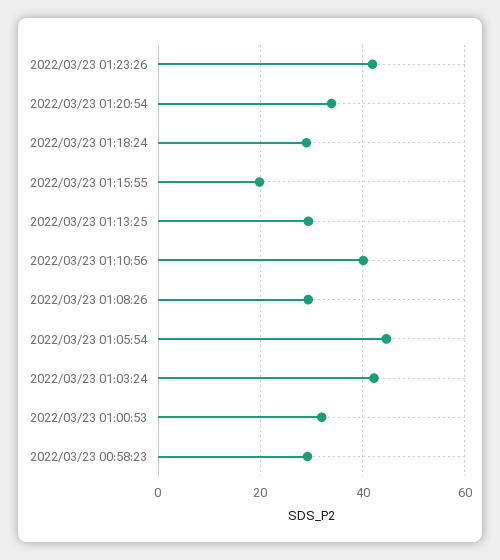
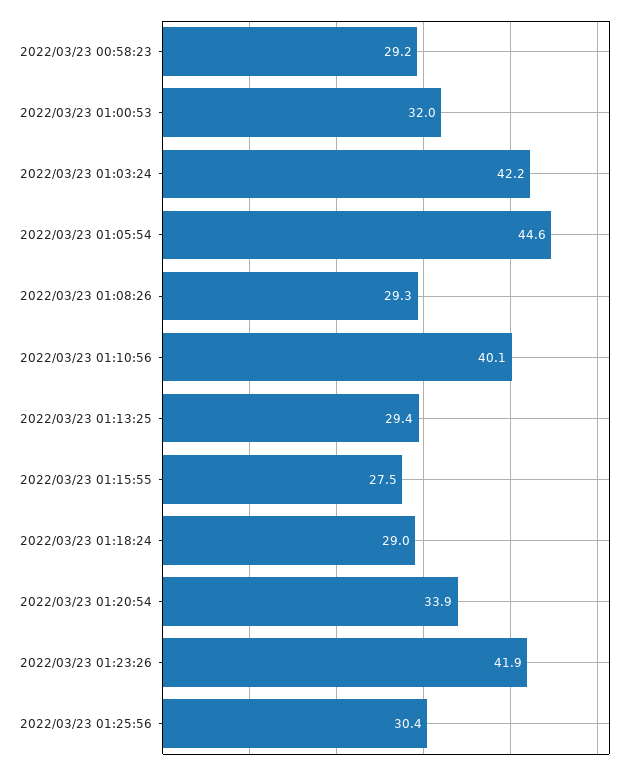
2022/03/23 01:15:55: 20 -> 27.5
2022/03/23 01:25:56: none -> 30.4

